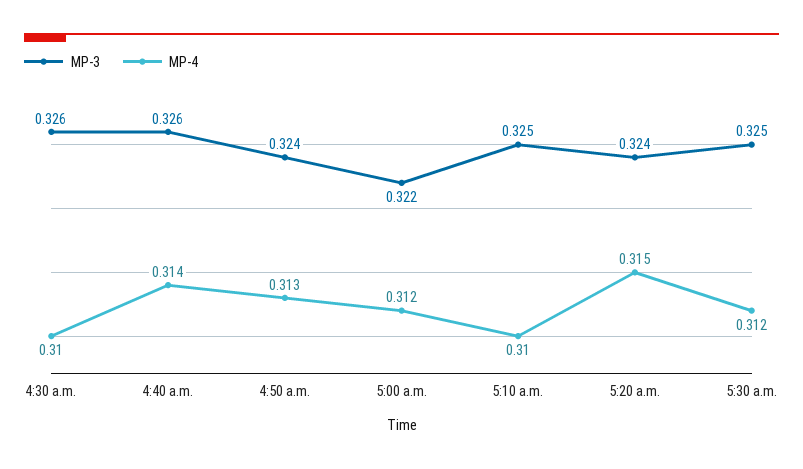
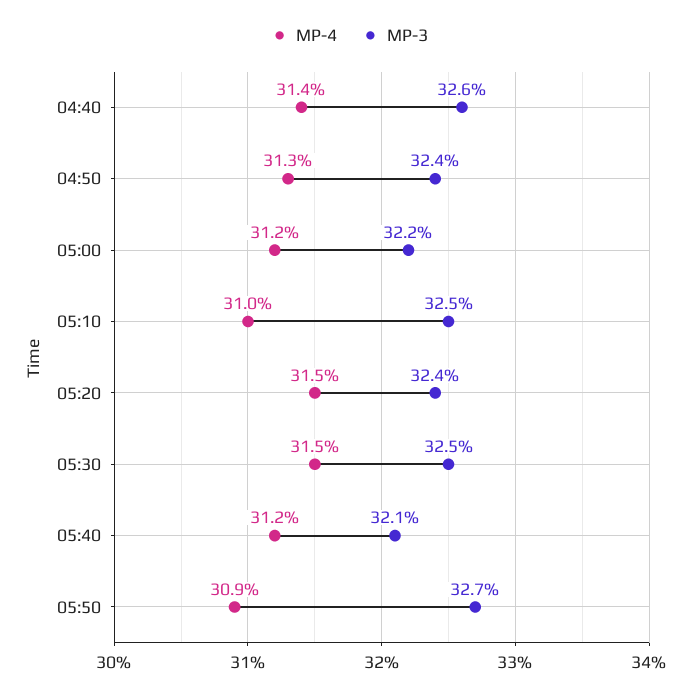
MP-3, 4:30 a.m.: 0.326 -> none
MP-4, 4:30 a.m.: 0.31 -> none
MP-4, 5:30 a.m.: 0.312 -> 0.315
MP-4, 05:40: none -> 0.312
MP-3, 05:40: none -> 0.321
MP-4, 05:50: none -> 0.309
MP-3, 05:50: none -> 0.327

